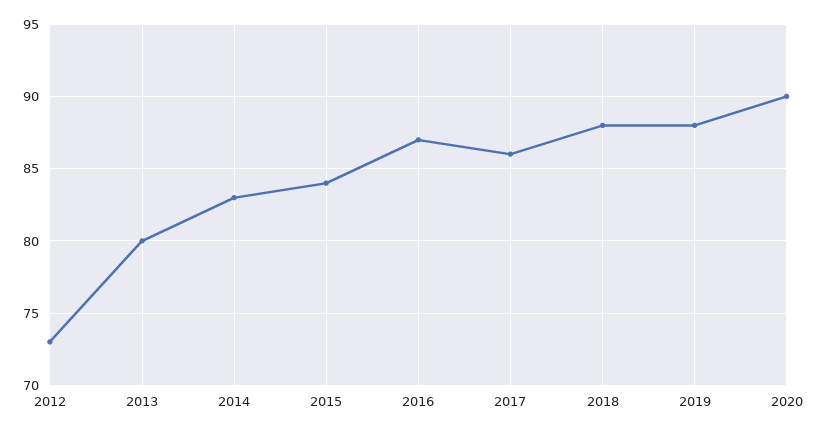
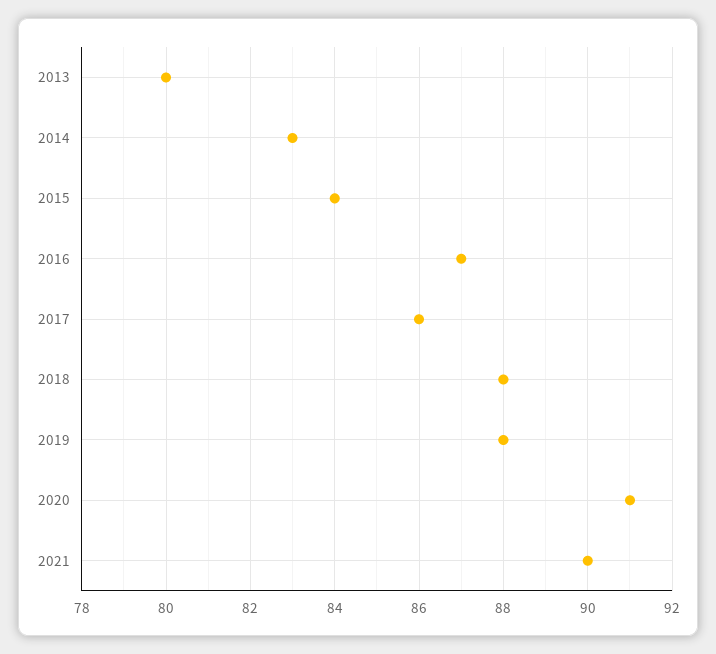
2012: 73 -> none
2020: 90 -> 91
2021: none -> 90

